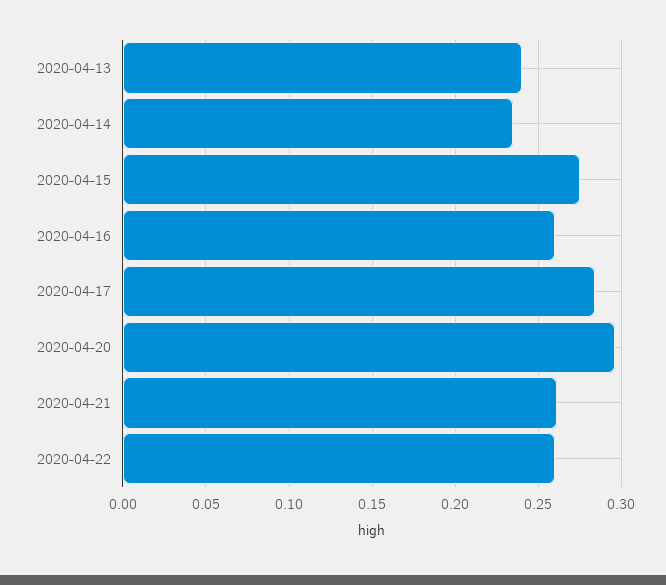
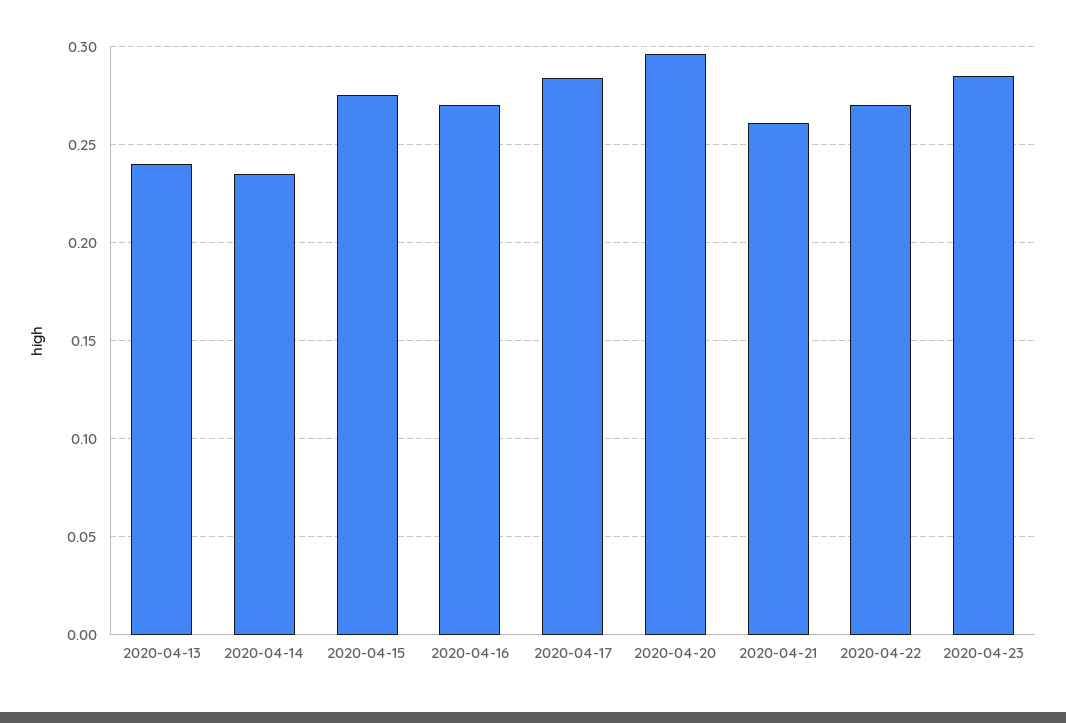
2020-04-16: 0.26 -> 0.27
2020-04-22: 0.26 -> 0.27
2020-04-23: none -> 0.285

